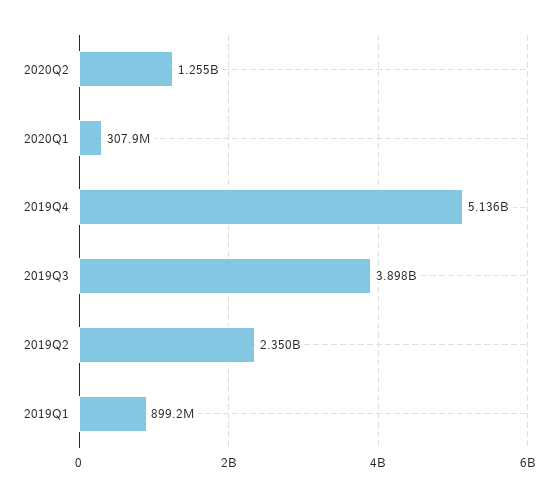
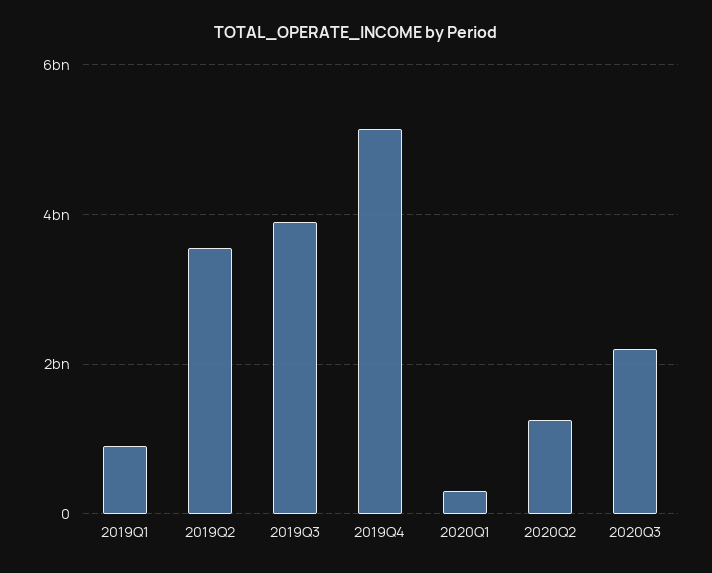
2019Q2: 2350000000 -> 3600000000
2020Q3: none -> 2200000000

